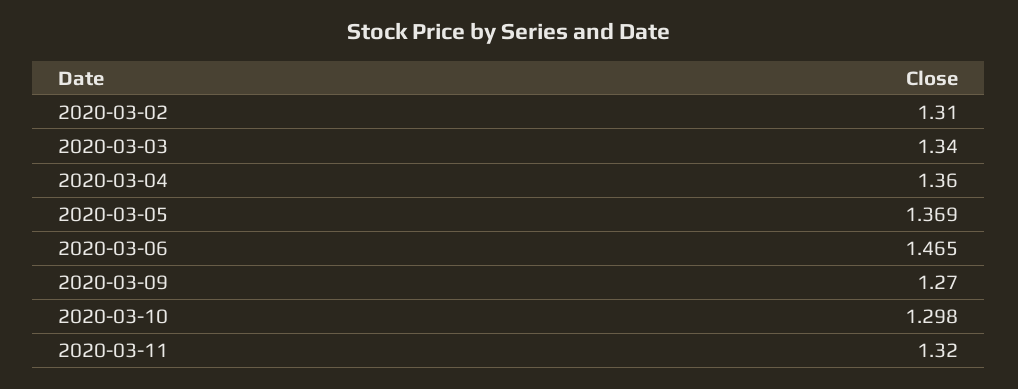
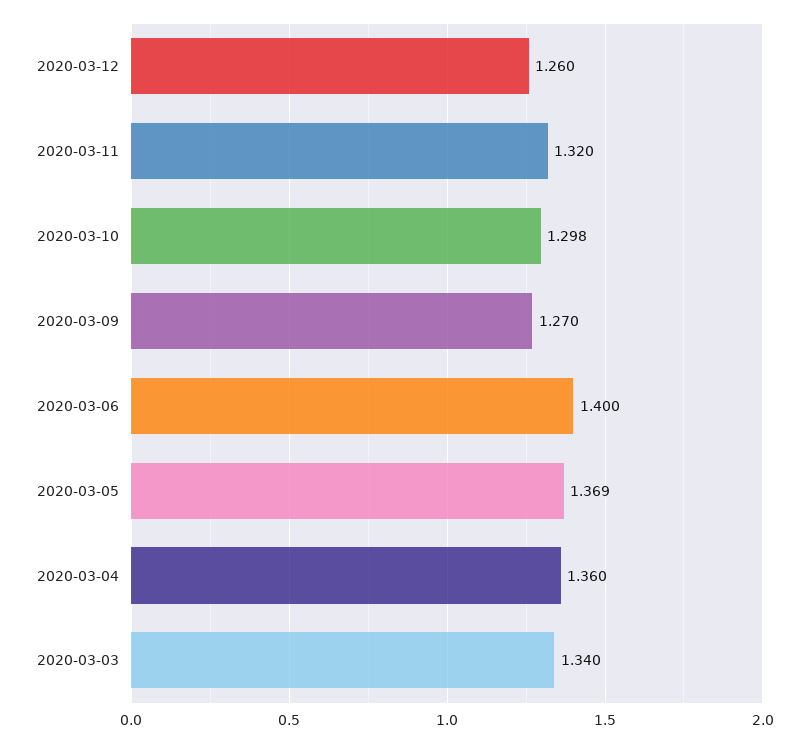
2020-03-02: 1.31 -> none
2020-03-06: 1.465 -> 1.4
2020-03-12: none -> 1.26

